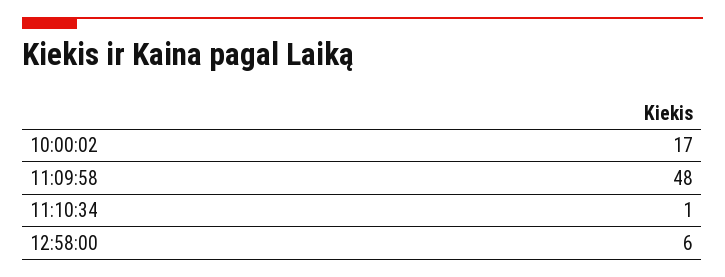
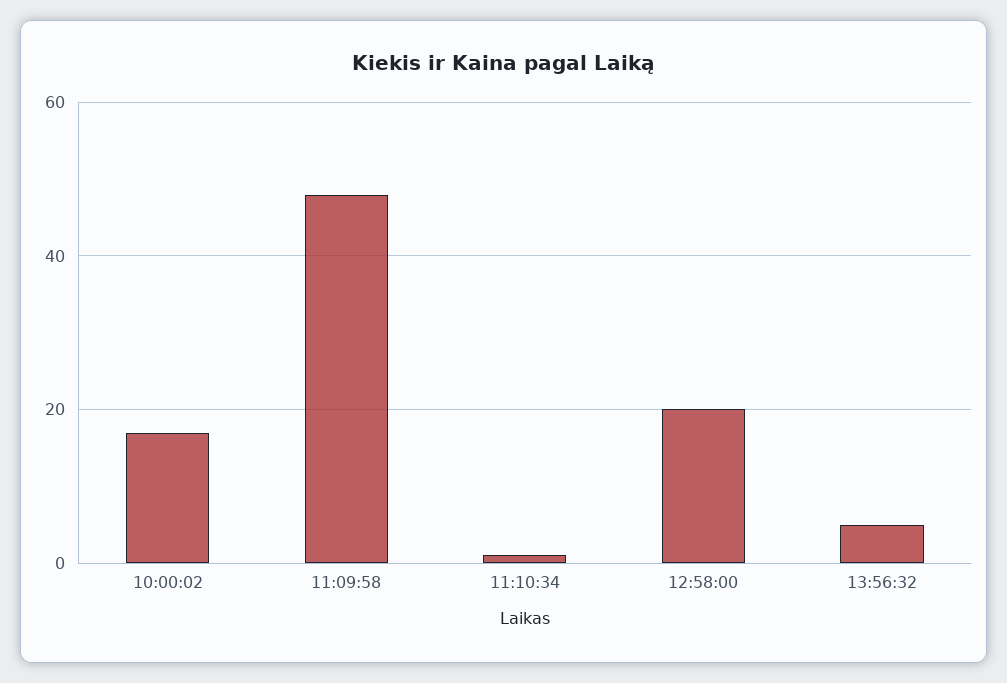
12:58:00: 6 -> 20
13:56:32: none -> 5

